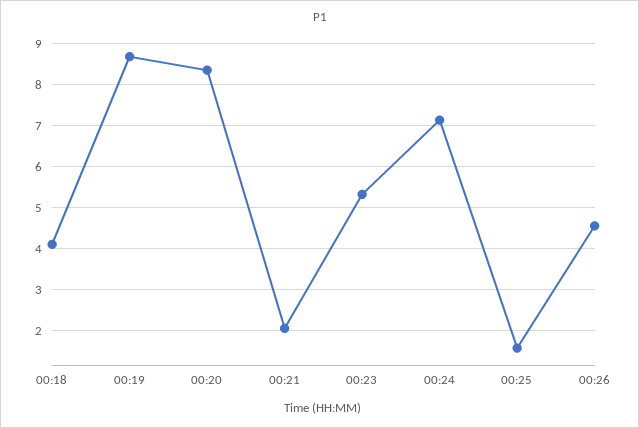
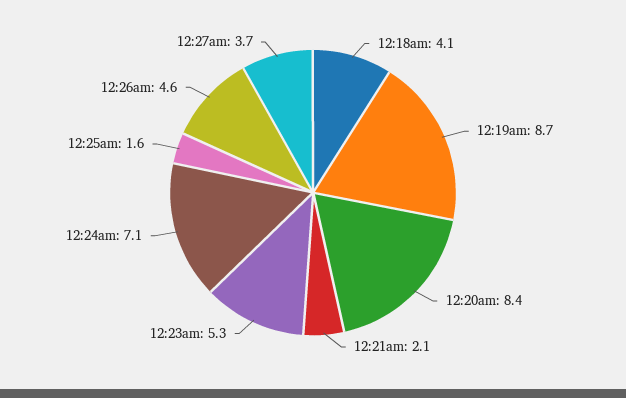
12:27am: none -> 3.7

